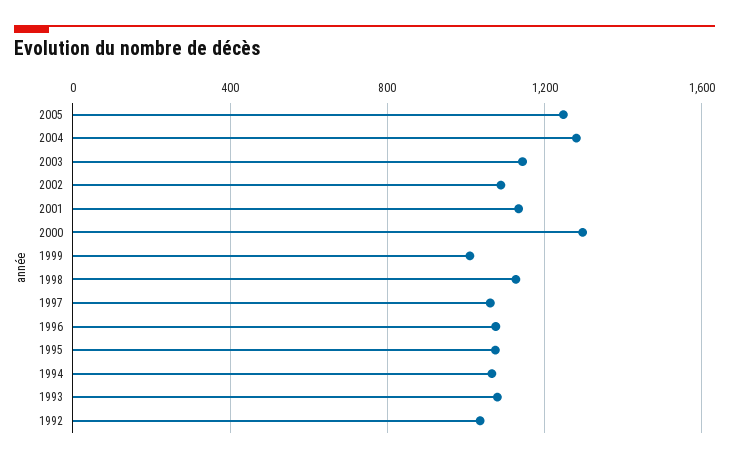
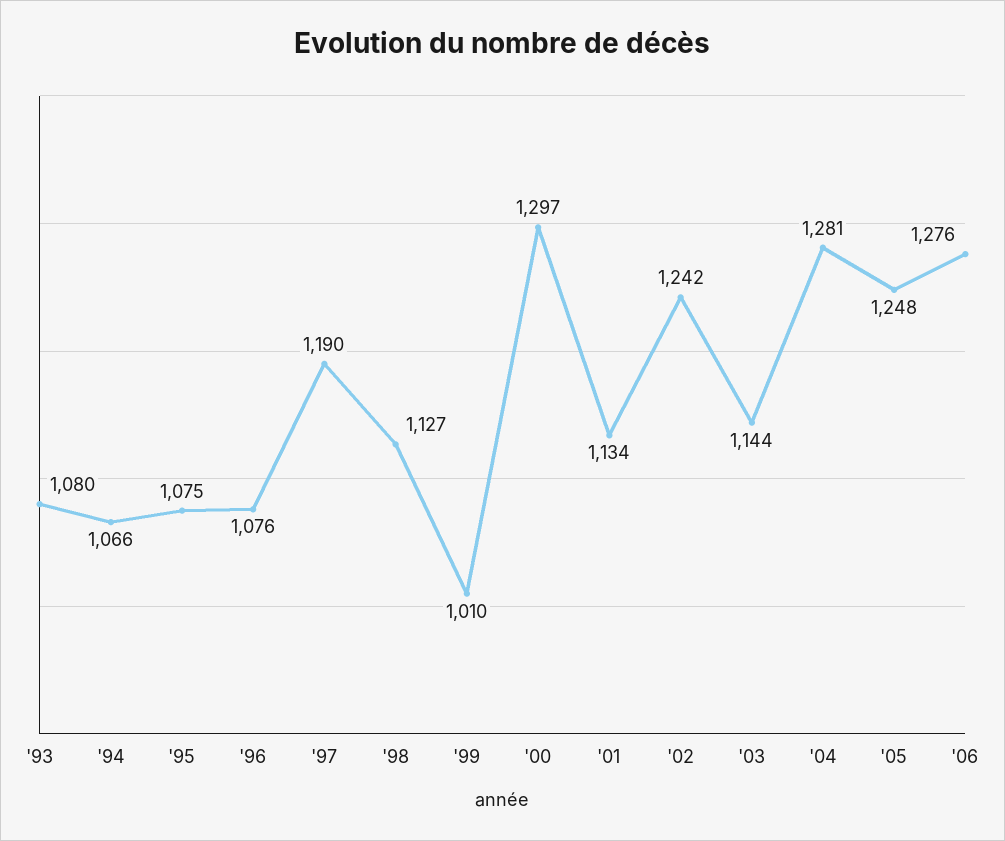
2002: 1100 -> 1242
1997: 1050 -> 1190
1992: 1050 -> none
'06: none -> 1276

